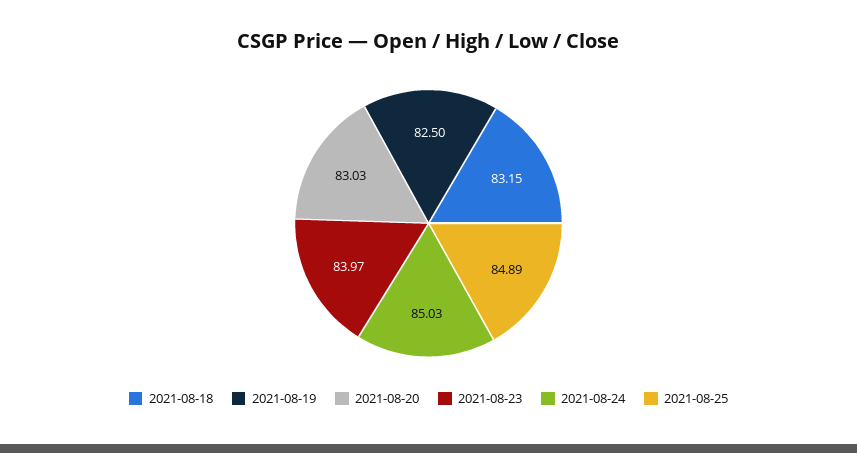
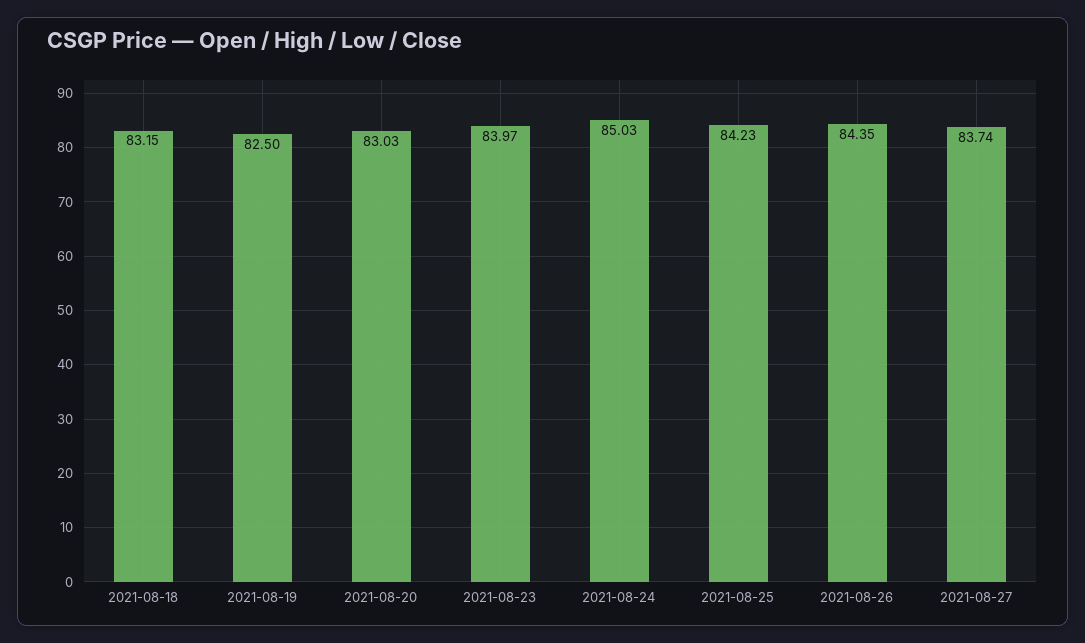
2021-08-25: 84.89 -> 84.23
2021-08-26: none -> 84.35
2021-08-27: none -> 83.74

